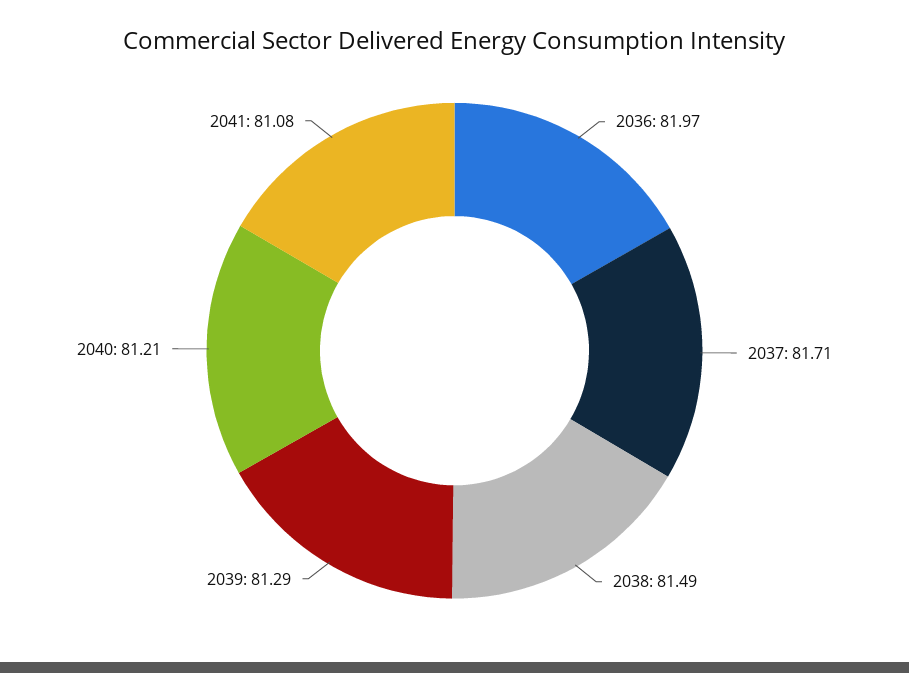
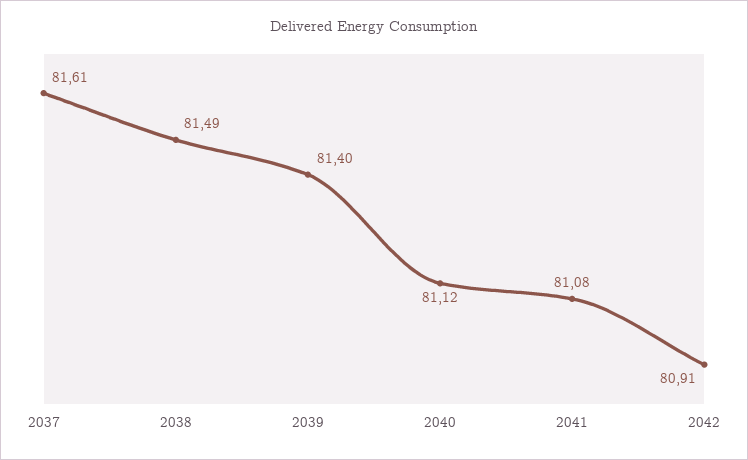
2036: 81.97 -> none
2037: 81.71 -> 81.61
2039: 81.29 -> 81.4
2040: 81.21 -> 81.12
2042: none -> 80.91

